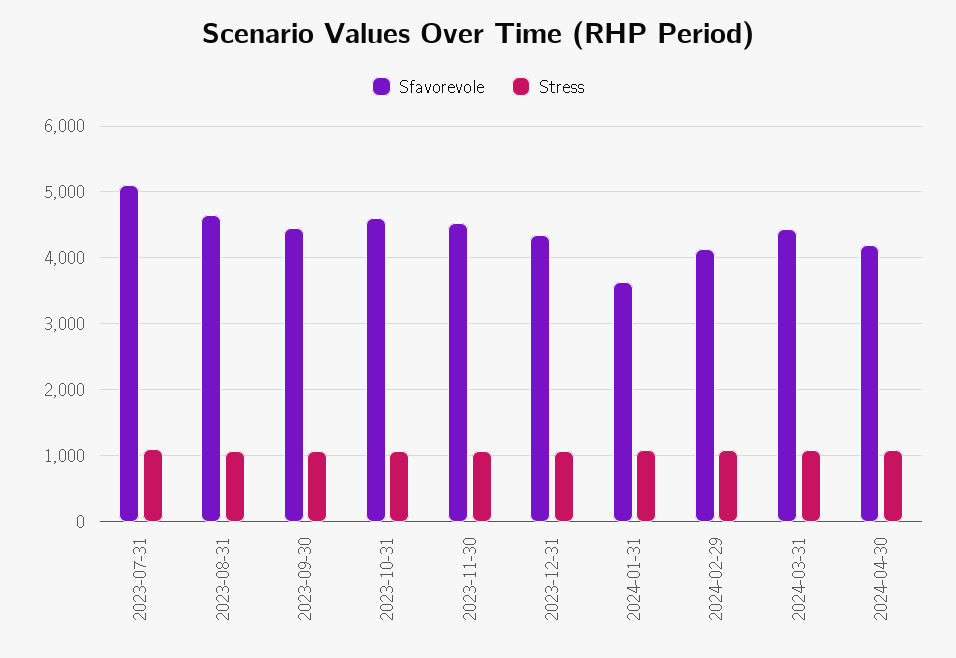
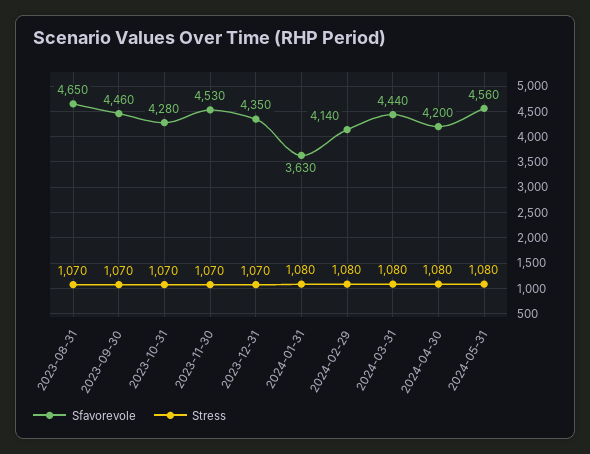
Sfavorevole, 2023-07-31: 5100 -> none
Stress, 2023-07-31: 1100 -> none
Sfavorevole, 2023-10-31: 4600 -> 4280
Sfavorevole, 2024-05-31: none -> 4560
Stress, 2024-05-31: none -> 1080

